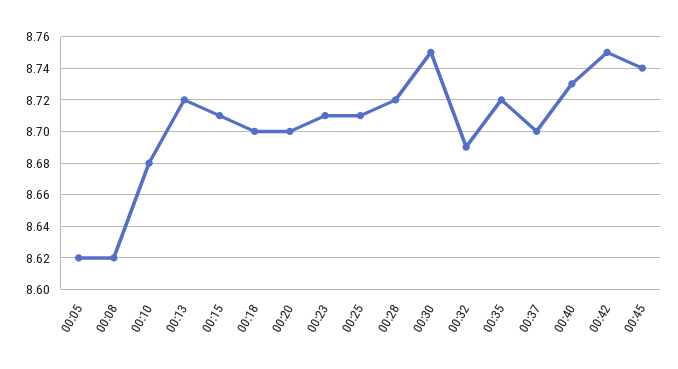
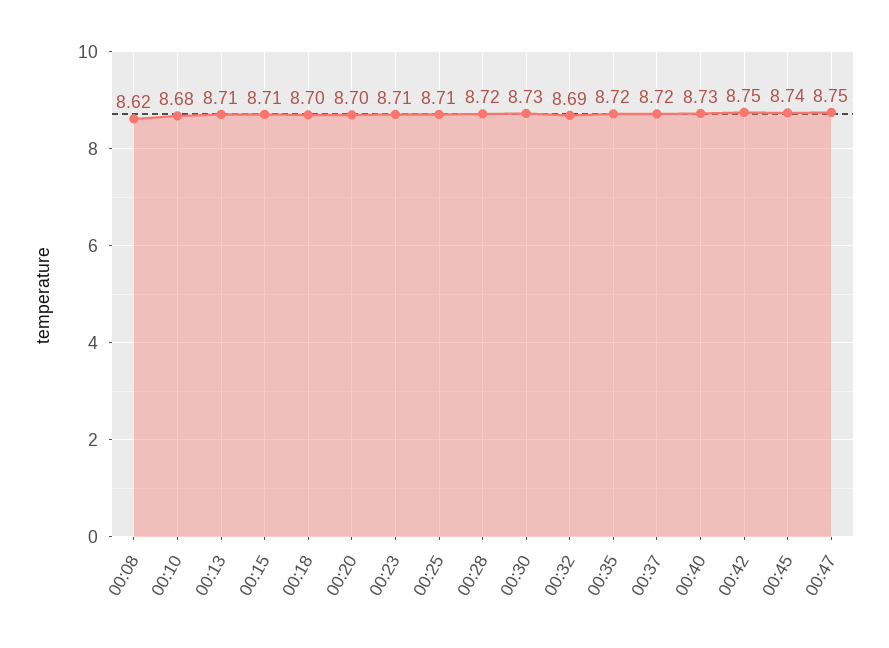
00:05: 8.62 -> none
00:13: 8.72 -> 8.71
00:30: 8.75 -> 8.73
00:37: 8.7 -> 8.72
00:47: none -> 8.75

